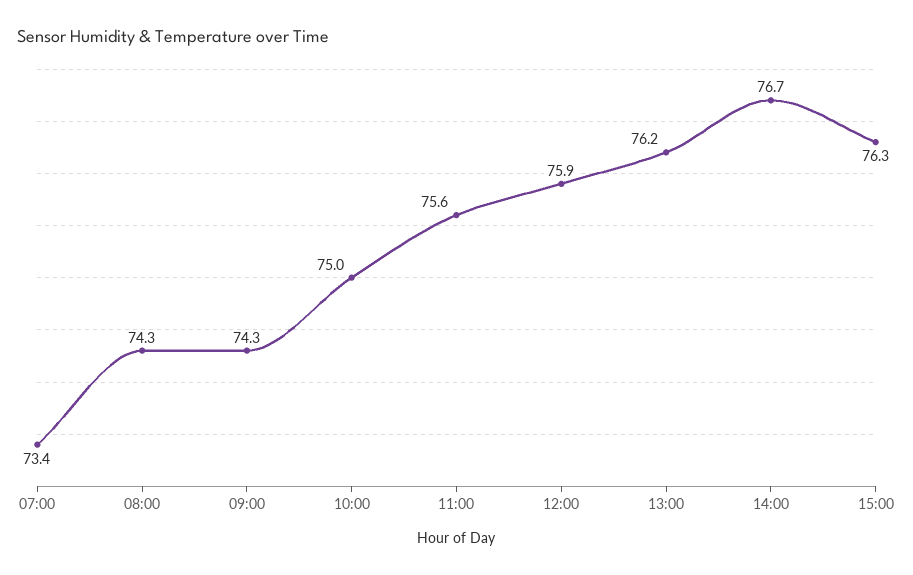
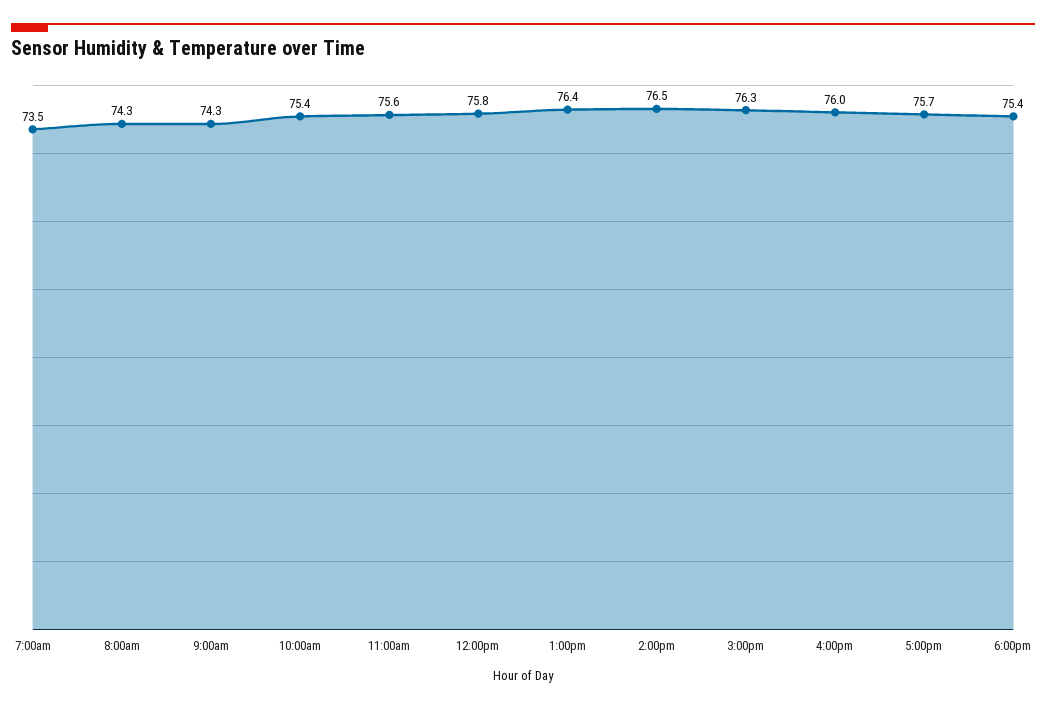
07:00: 73.4 -> 73.5
10:00: 75 -> 75.4
12:00: 75.9 -> 75.8
13:00: 76.2 -> 76.4
14:00: 76.7 -> 76.5
4:00pm: none -> 76
5:00pm: none -> 75.7
6:00pm: none -> 75.4

